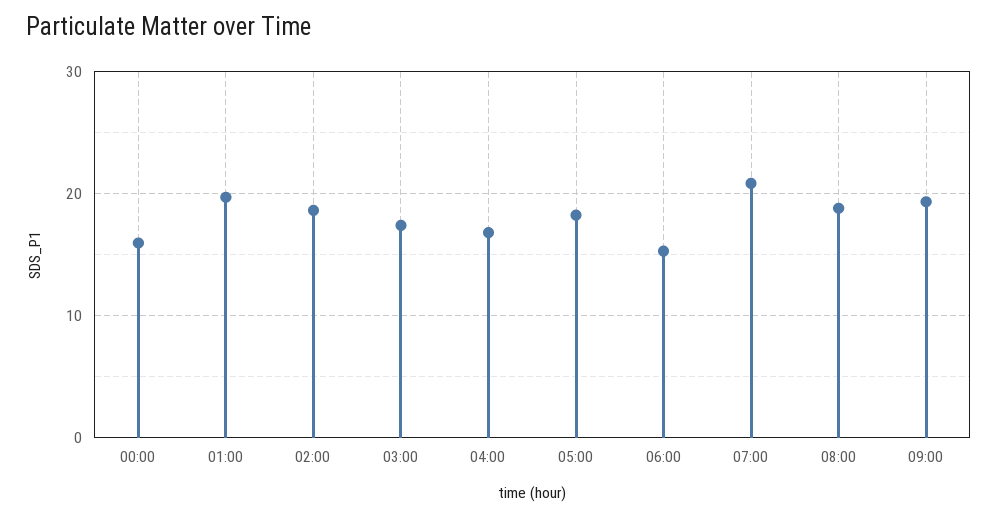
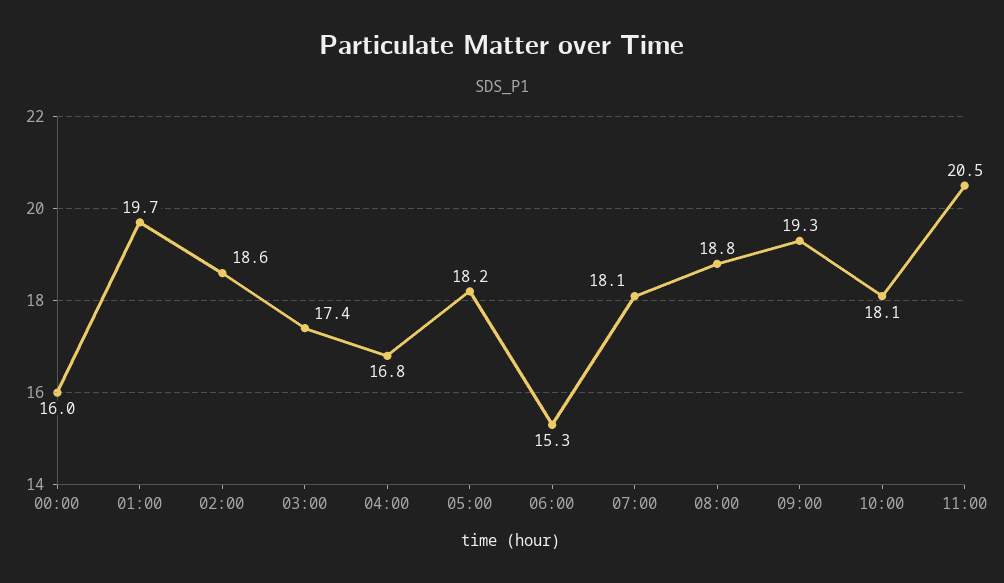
07:00: 21 -> 18.1
10:00: none -> 18.1
11:00: none -> 20.5

